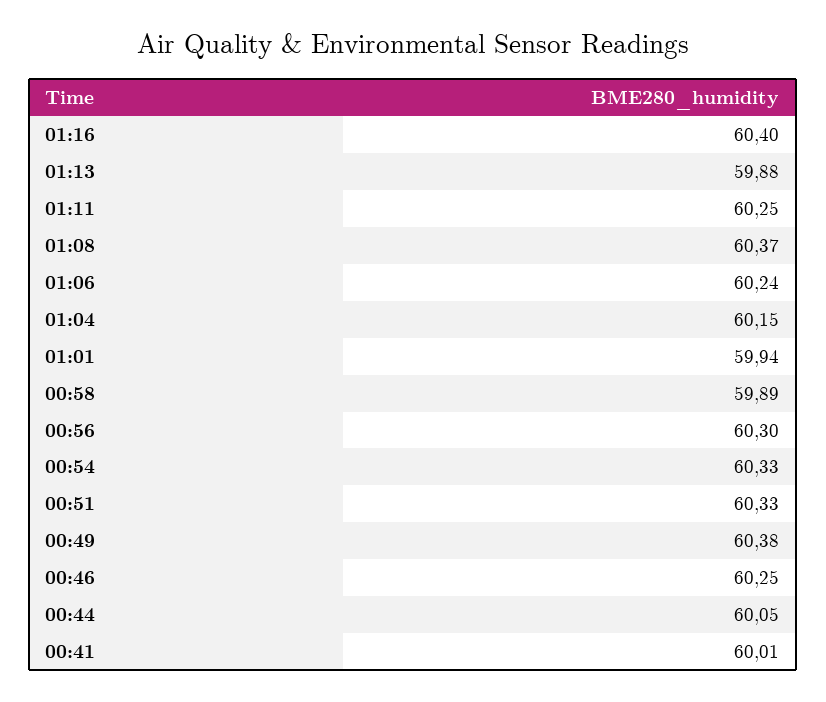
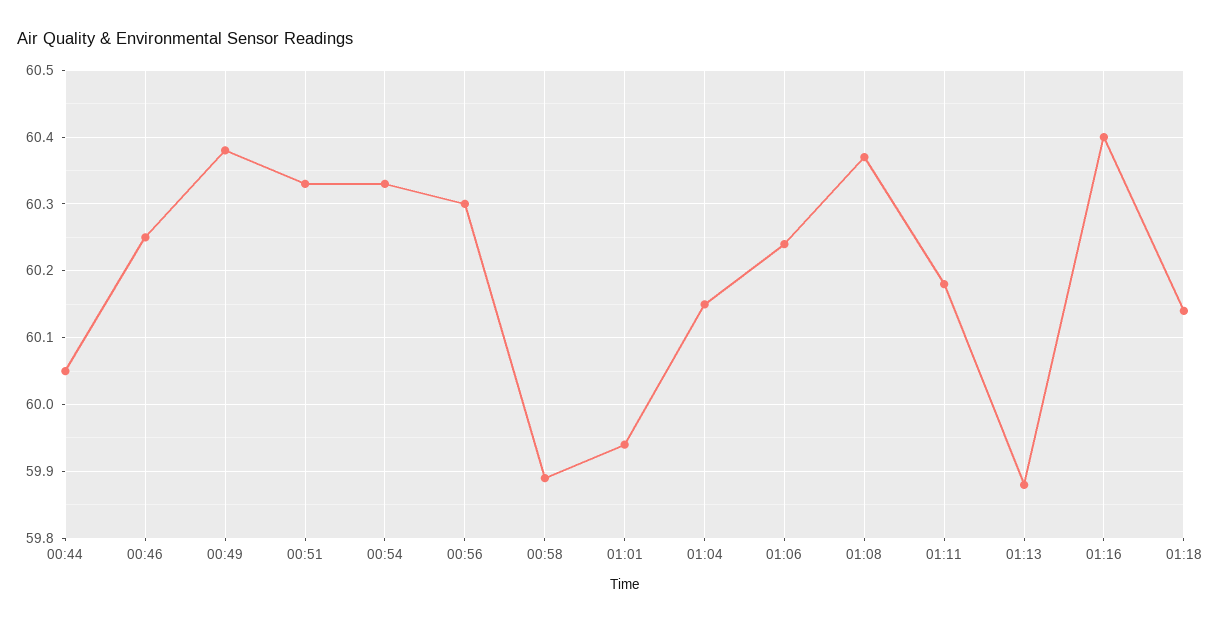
01:11: 60.25 -> 60.18
00:41: 60.01 -> none
01:18: none -> 60.14

